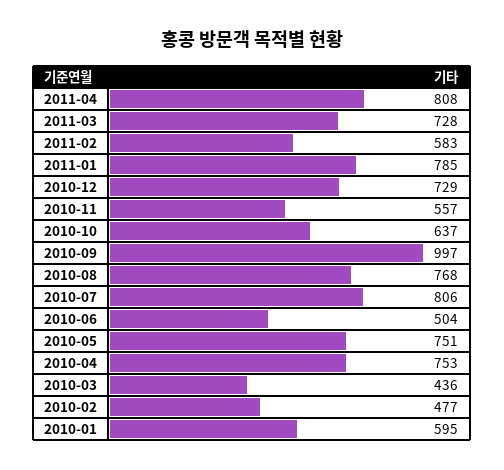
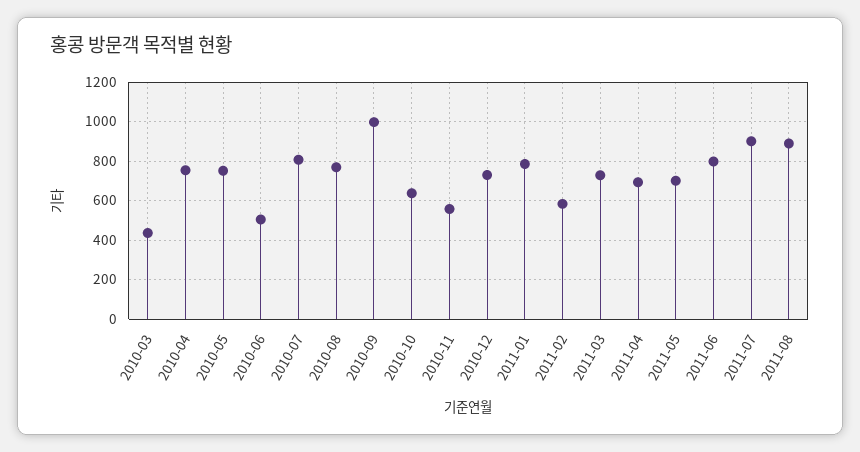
2011-04: 808 -> 700
2010-02: 477 -> none
2010-01: 595 -> none
2011-05: none -> 700
2011-06: none -> 800
2011-07: none -> 900
2011-08: none -> 900

